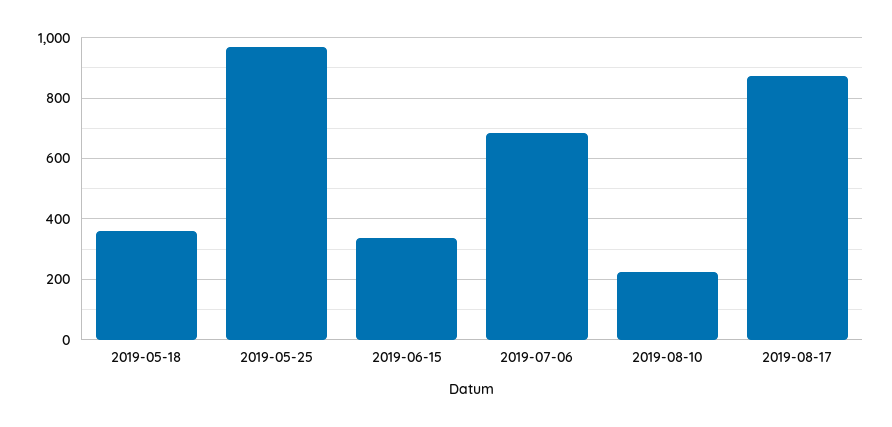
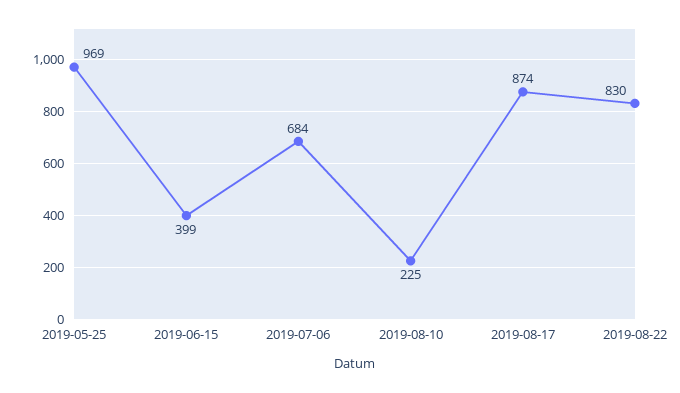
2019-05-18: 360 -> none
2019-06-15: 340 -> 399
2019-08-22: none -> 830

